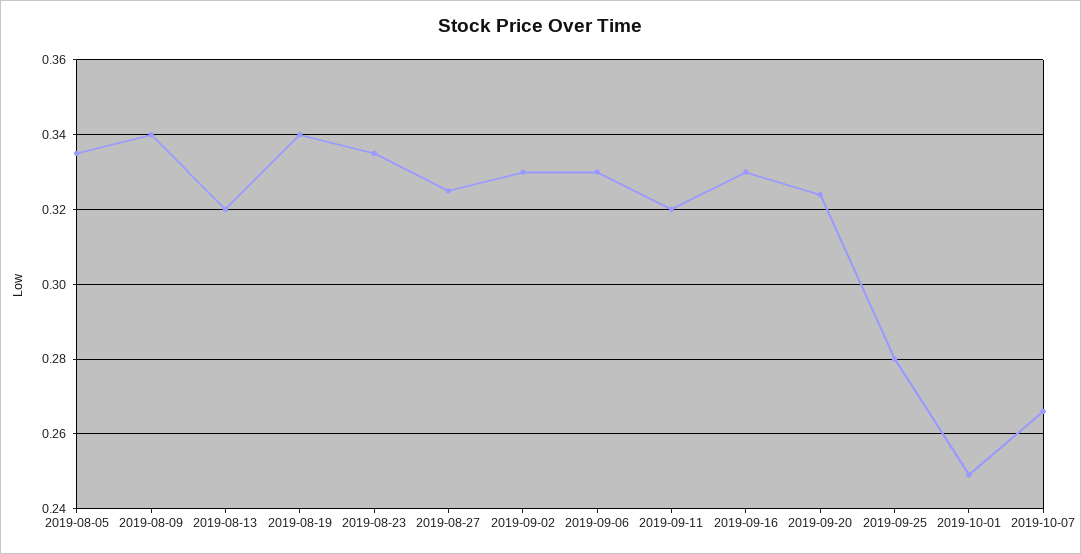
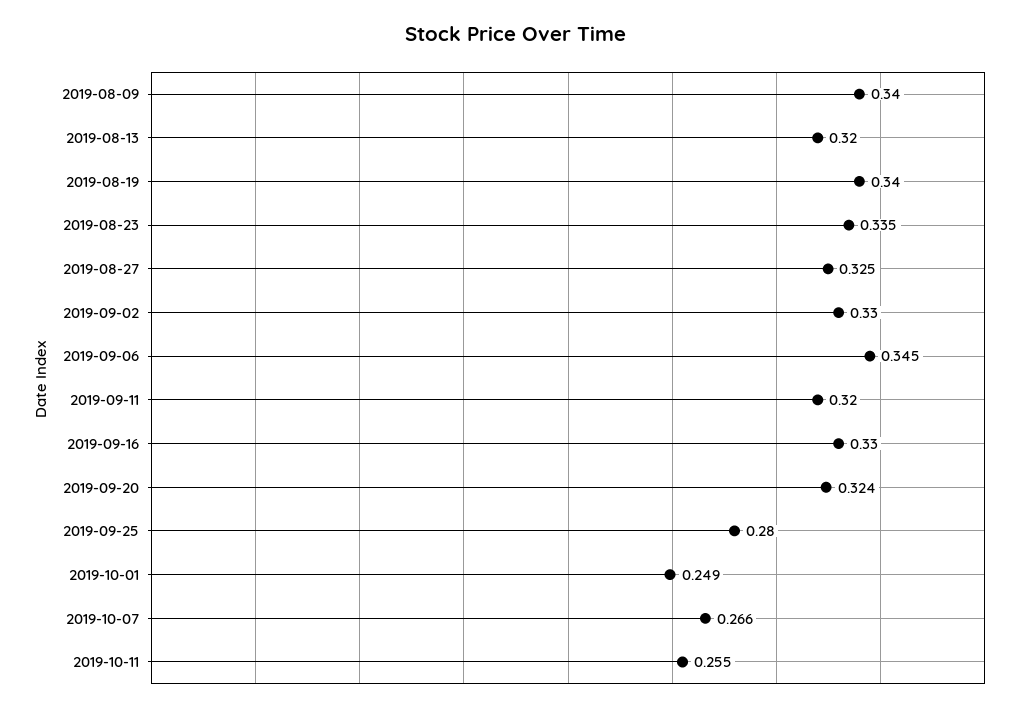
2019-08-05: 0.335 -> none
2019-09-06: 0.33 -> 0.345
2019-10-11: none -> 0.255

